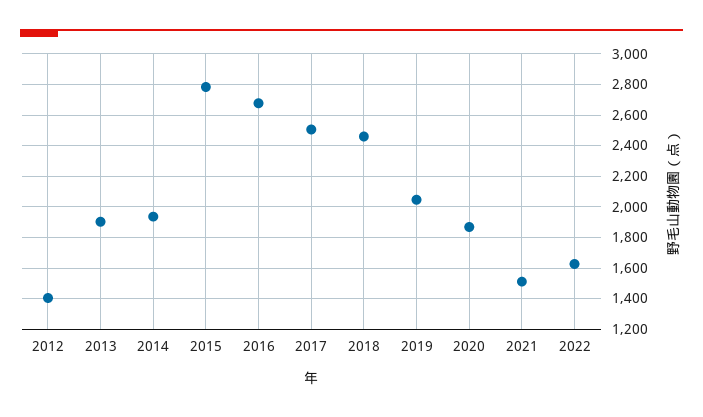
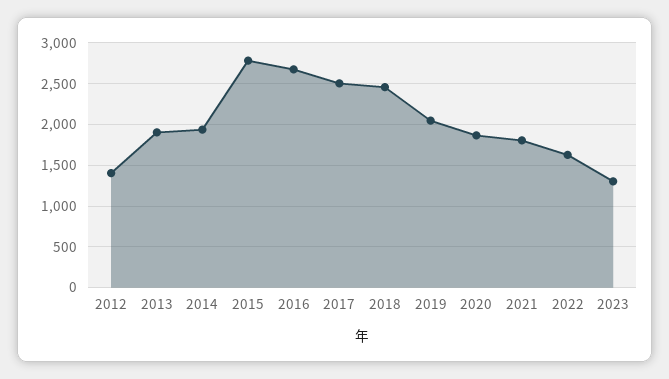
2021: 1500 -> 1800
2023: none -> 1300

